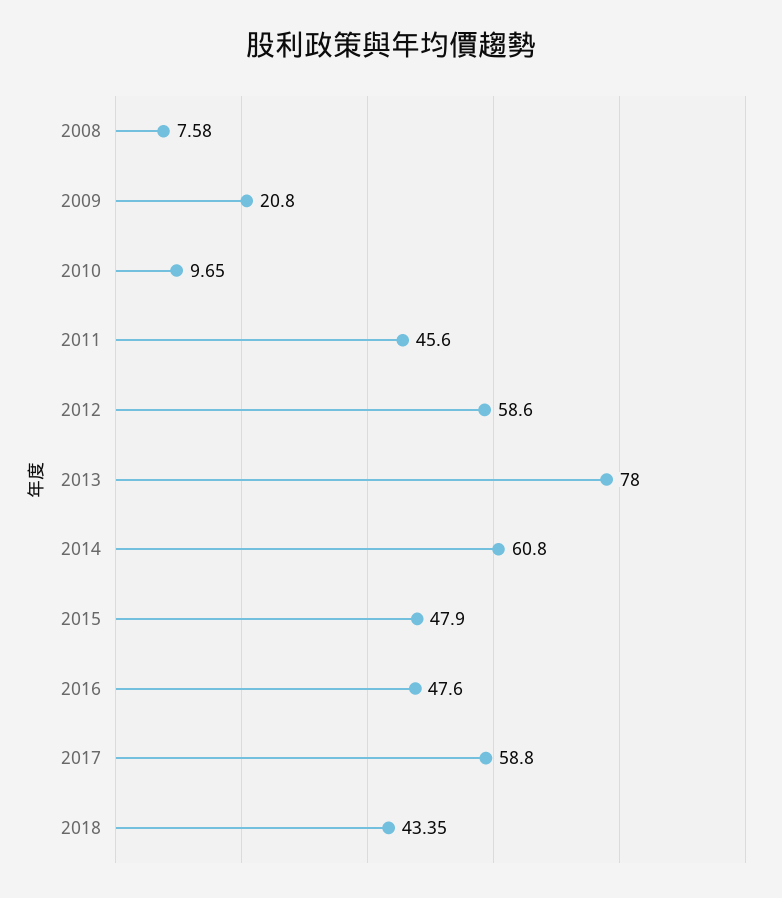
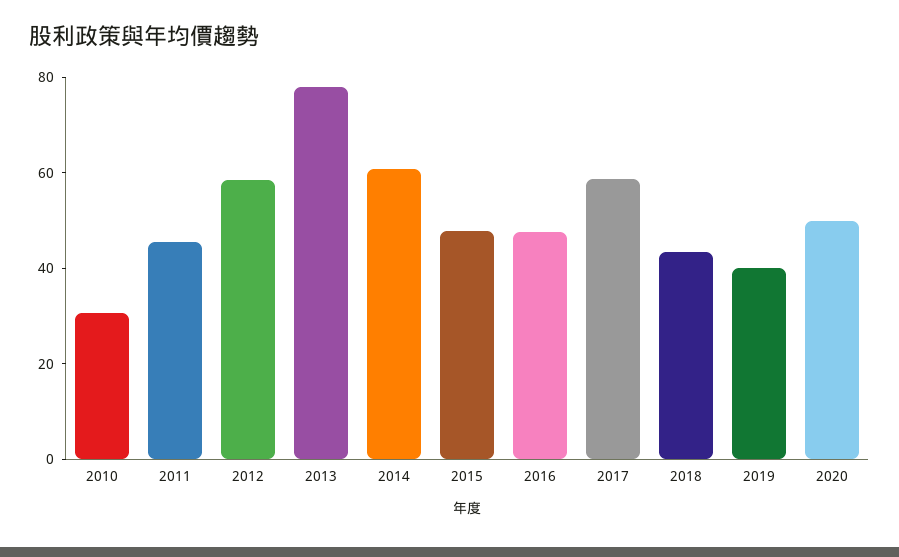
2008: 7.58 -> none
2009: 20.8 -> none
2010: 9.65 -> 30
2019: none -> 40
2020: none -> 50

